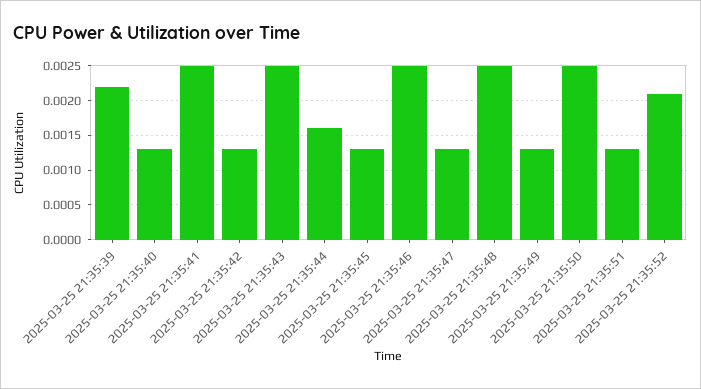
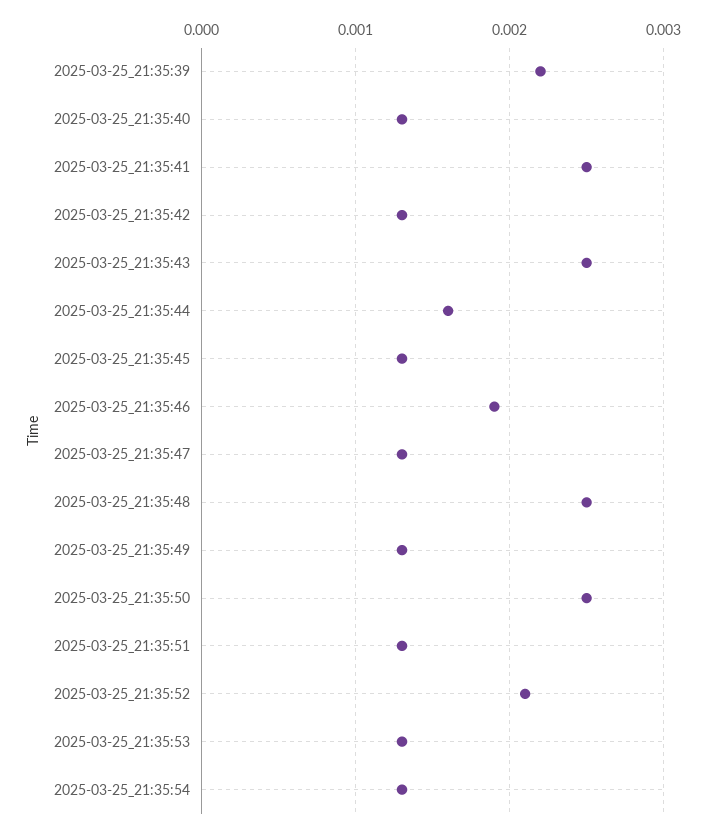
2025-03-25 21:35:46: 0.0025 -> 0.0019
2025-03-25_21:35:53: none -> 0.0013
2025-03-25_21:35:54: none -> 0.0013

